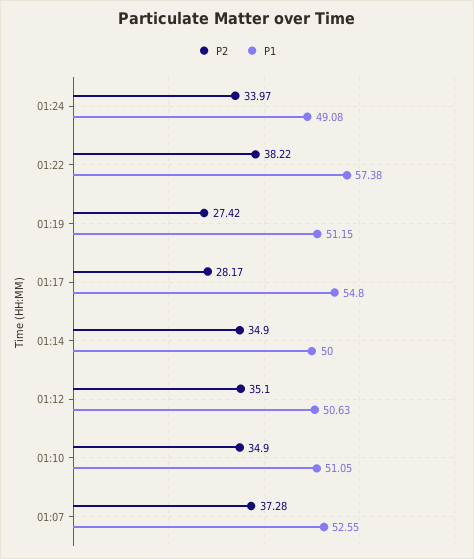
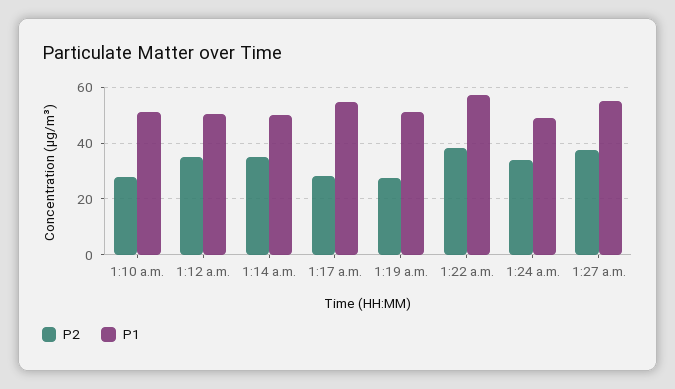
P2, 01:10: 34.9 -> 27.5
P2, 01:07: 37.28 -> none
P1, 01:07: 52.55 -> none
P2, 1:27 a.m.: none -> 37.5
P1, 1:27 a.m.: none -> 55

